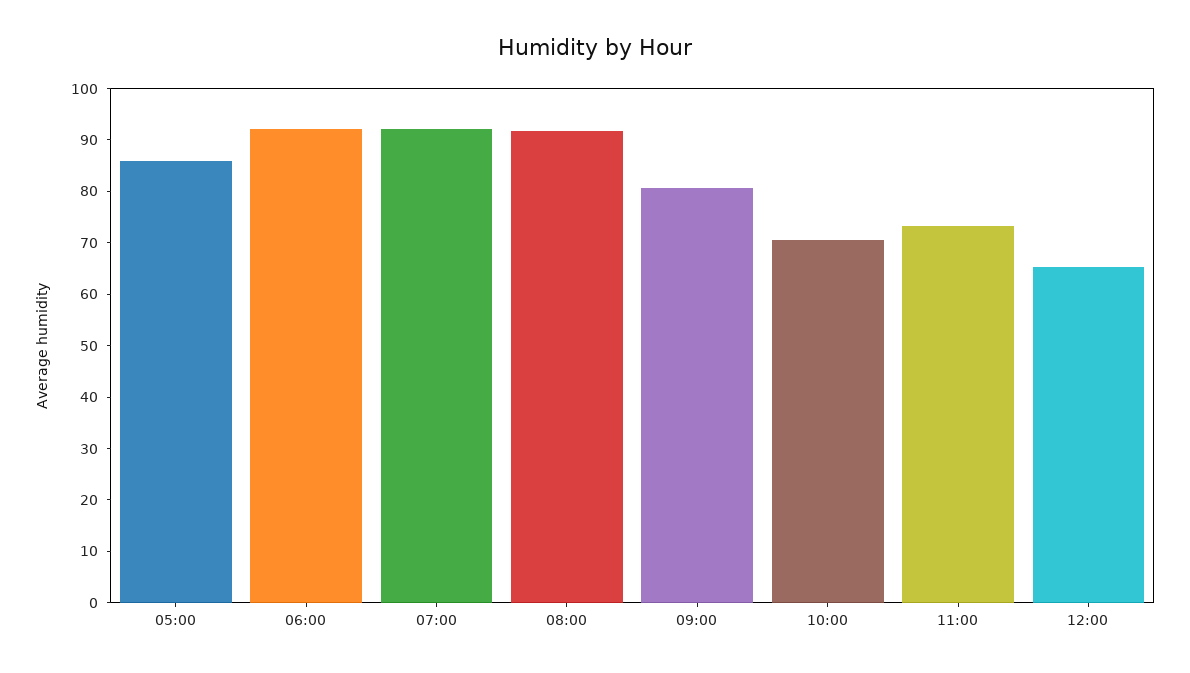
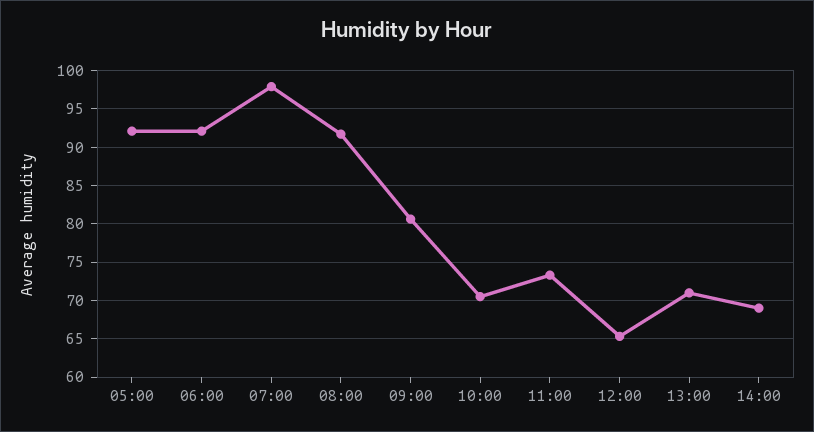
05:00: 86 -> 92
07:00: 92 -> 98
13:00: none -> 71
14:00: none -> 69

